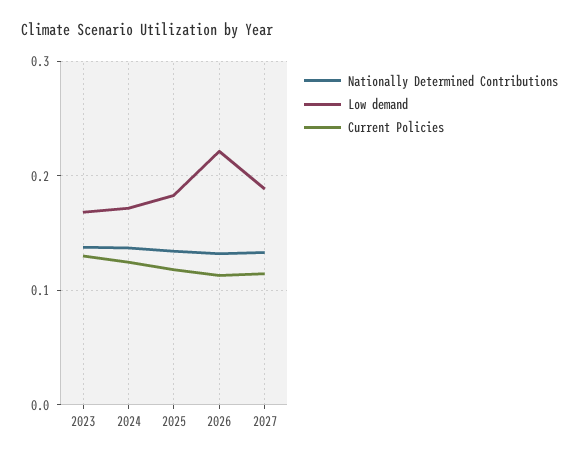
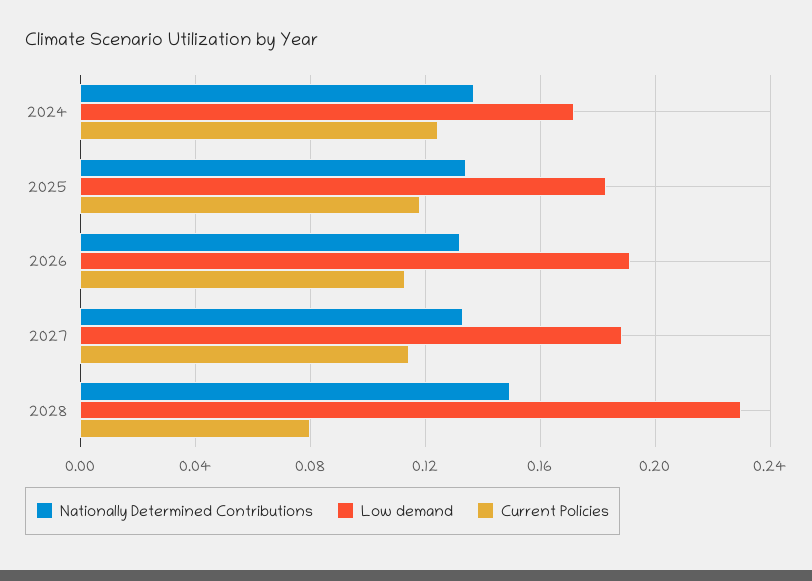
Nationally Determined Contributions, 2023: 0.14 -> none
Low demand, 2023: 0.17 -> none
Current Policies, 2023: 0.13 -> none
Low demand, 2026: 0.22 -> 0.19
Nationally Determined Contributions, 2028: none -> 0.15
Low demand, 2028: none -> 0.23
Current Policies, 2028: none -> 0.08

